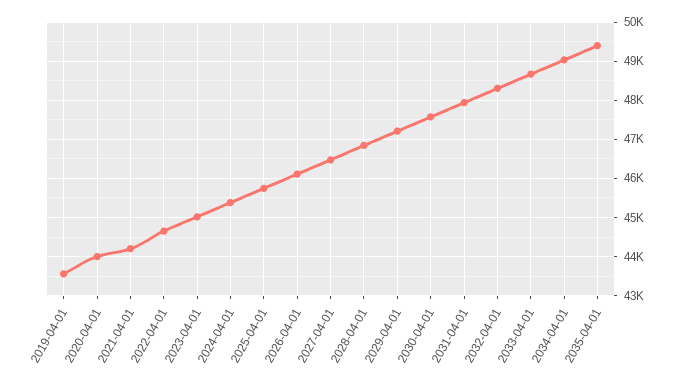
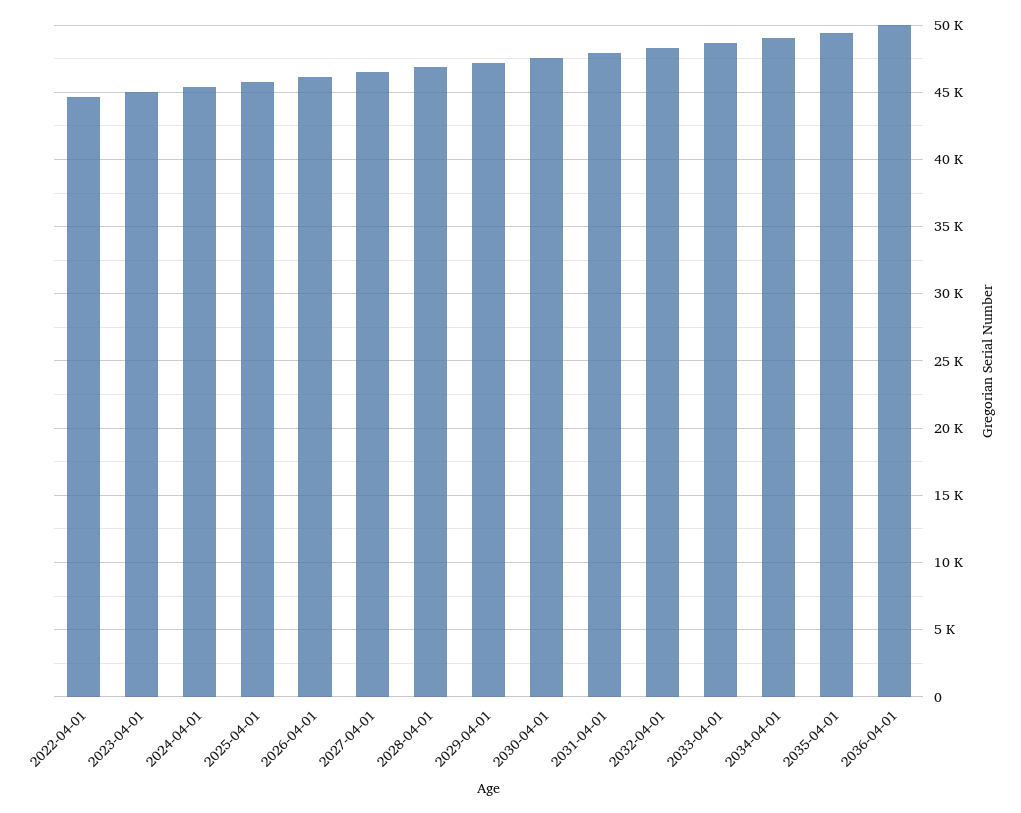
2019-04-01: 43600 -> none
2020-04-01: 44000 -> none
2021-04-01: 44200 -> none
2036-04-01: none -> 50000

